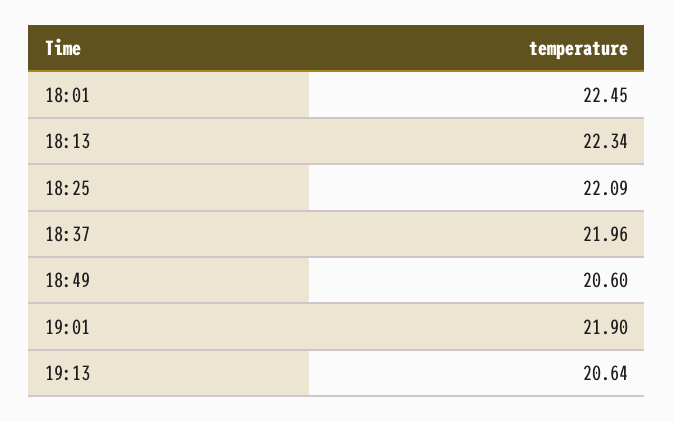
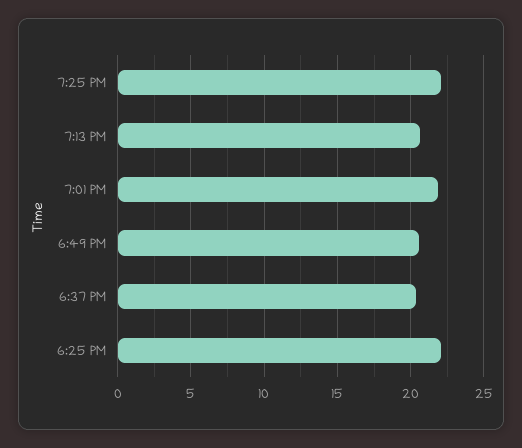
18:01: 22.45 -> none
18:13: 22.34 -> none
18:37: 21.96 -> 20.5
7:25 PM: none -> 22

